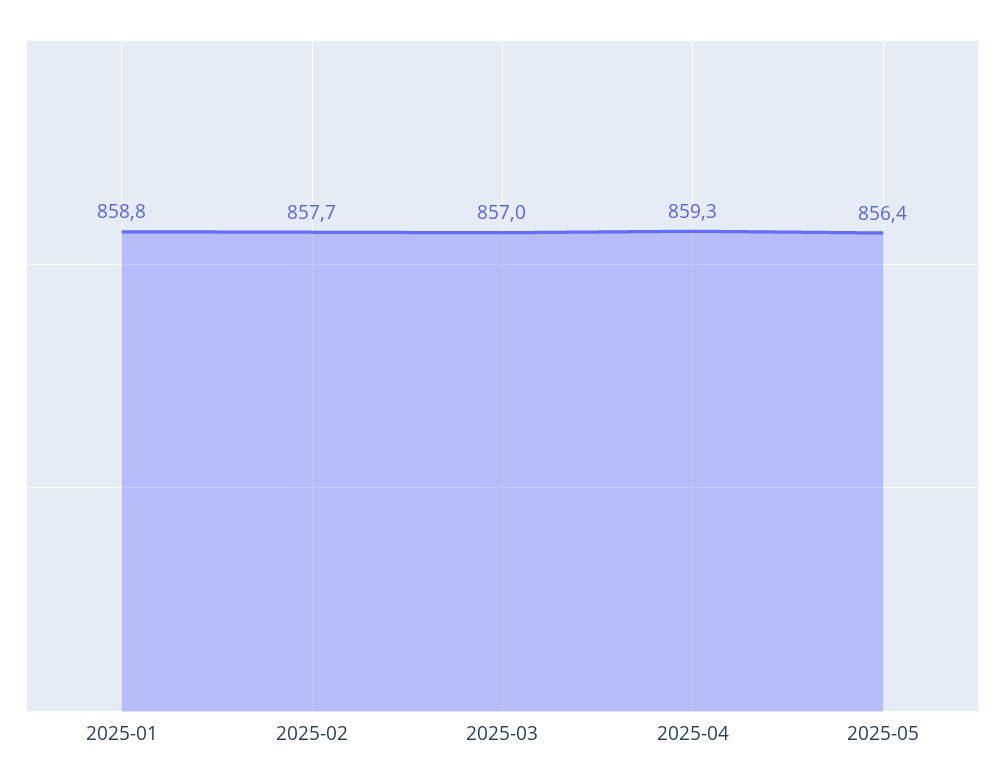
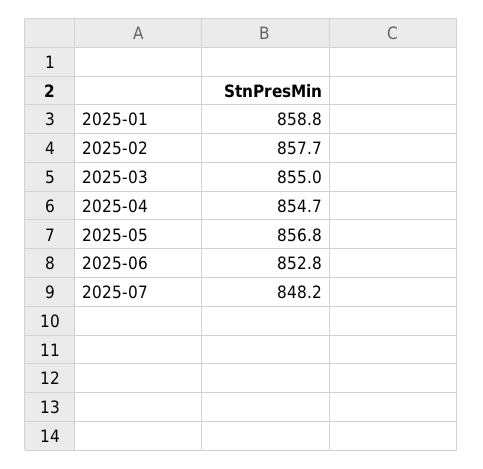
2025-03: 857 -> 855
2025-04: 859.3 -> 854.7
2025-05: 856.4 -> 856.8
2025-06: none -> 852.8
2025-07: none -> 848.2

